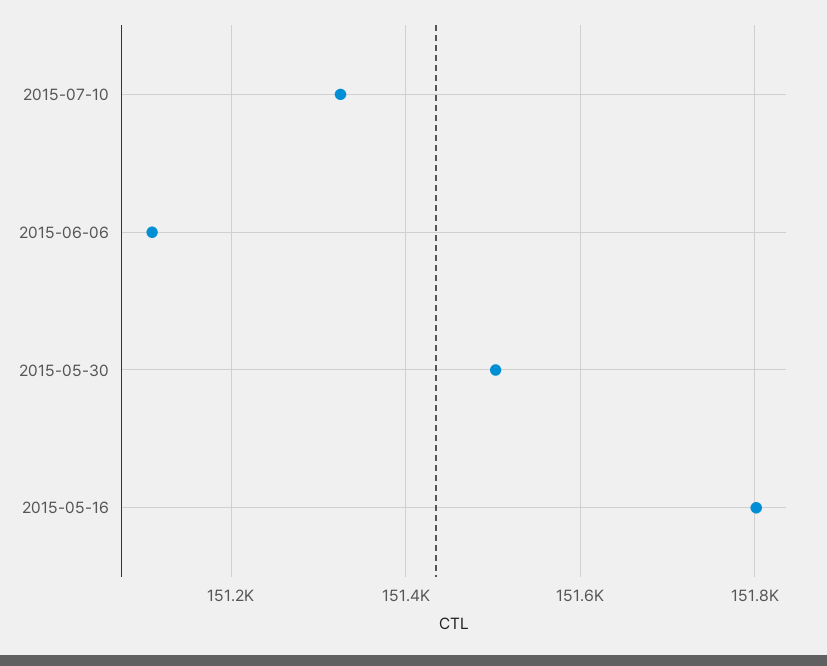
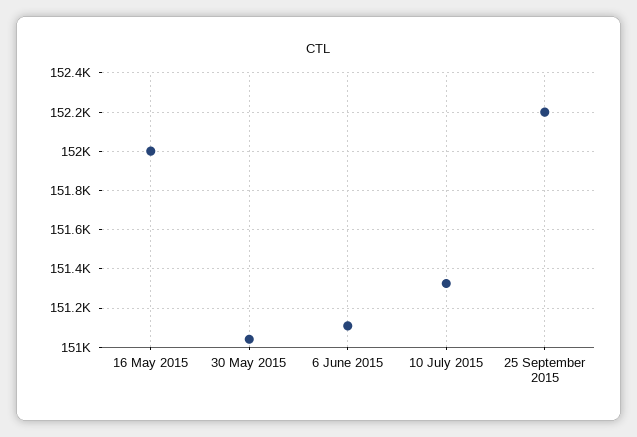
2015-05-30: 151500 -> 151050
2015-05-16: 151800 -> 152000
25 September 2015: none -> 152200

